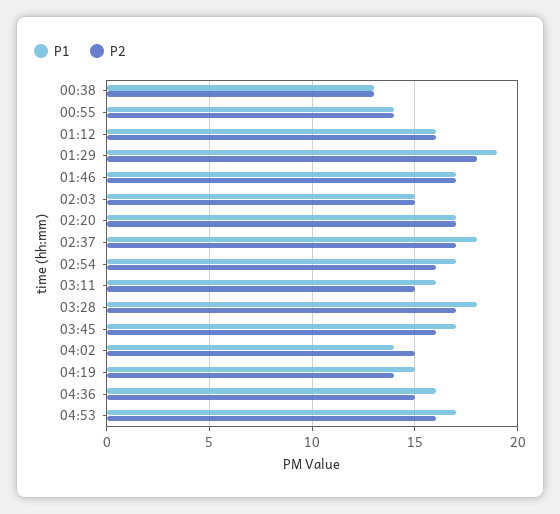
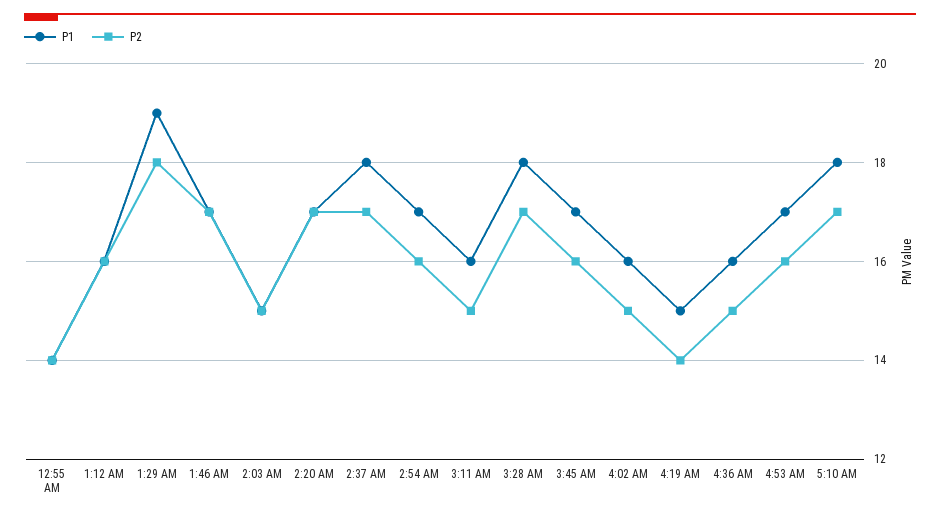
P1, 00:38: 13 -> none
P2, 00:38: 13 -> none
P1, 04:02: 14 -> 16
P1, 5:10 AM: none -> 18
P2, 5:10 AM: none -> 17

